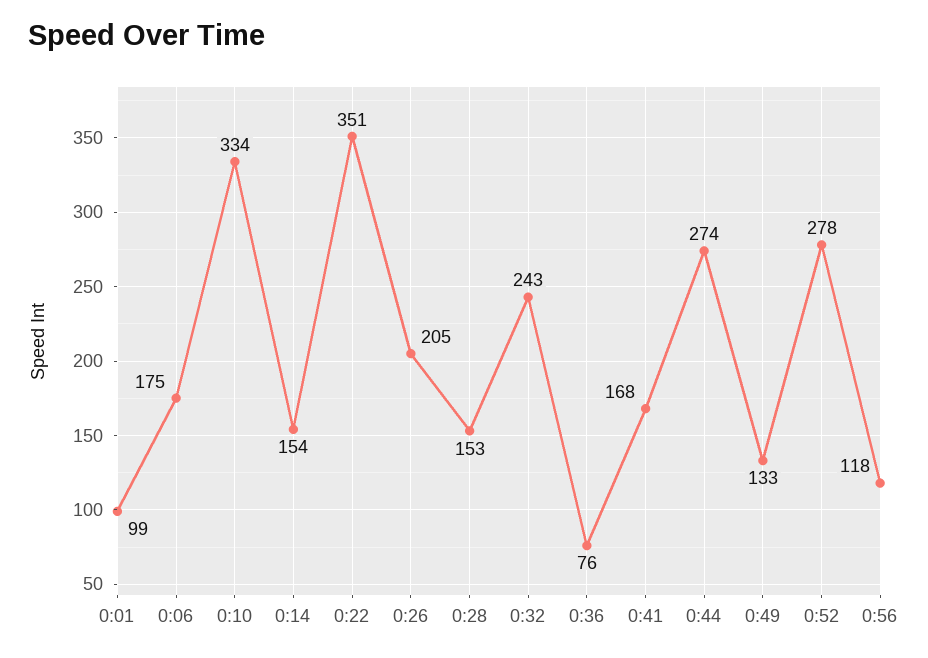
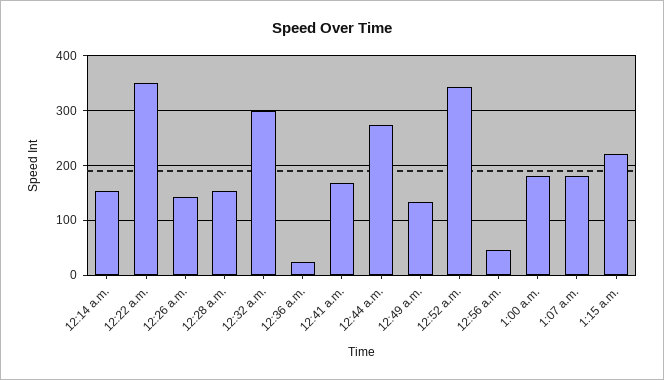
0:01: 99 -> none
0:06: 175 -> none
0:10: 334 -> none
0:26: 205 -> 140
0:32: 243 -> 300
0:36: 76 -> 20
0:52: 278 -> 340
0:56: 118 -> 40
1:00 a.m.: none -> 180
1:07 a.m.: none -> 180
1:15 a.m.: none -> 220

